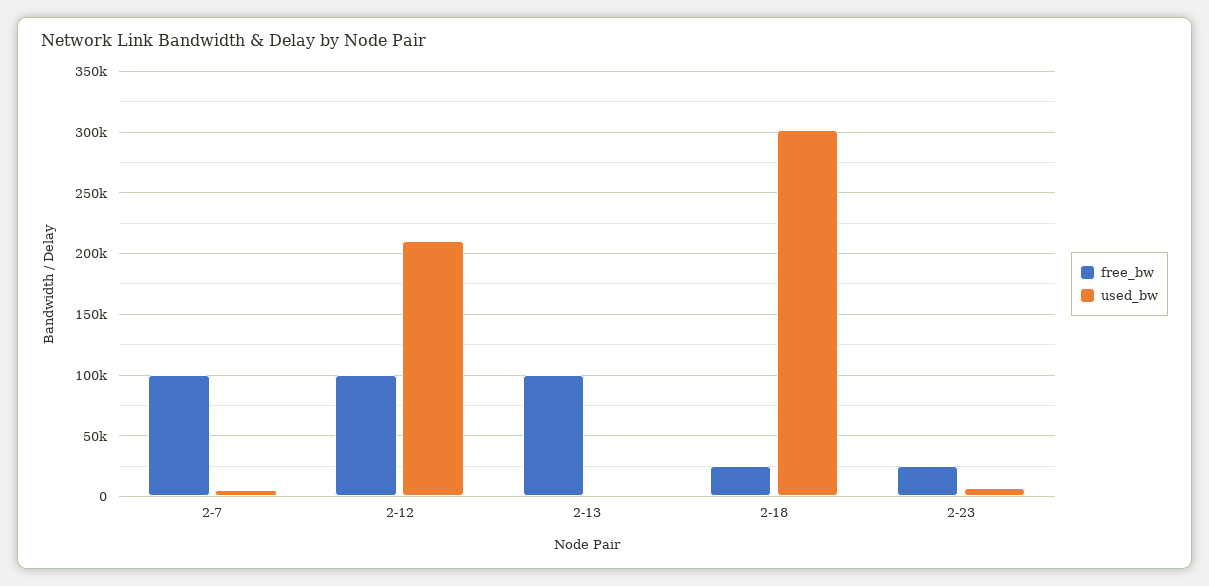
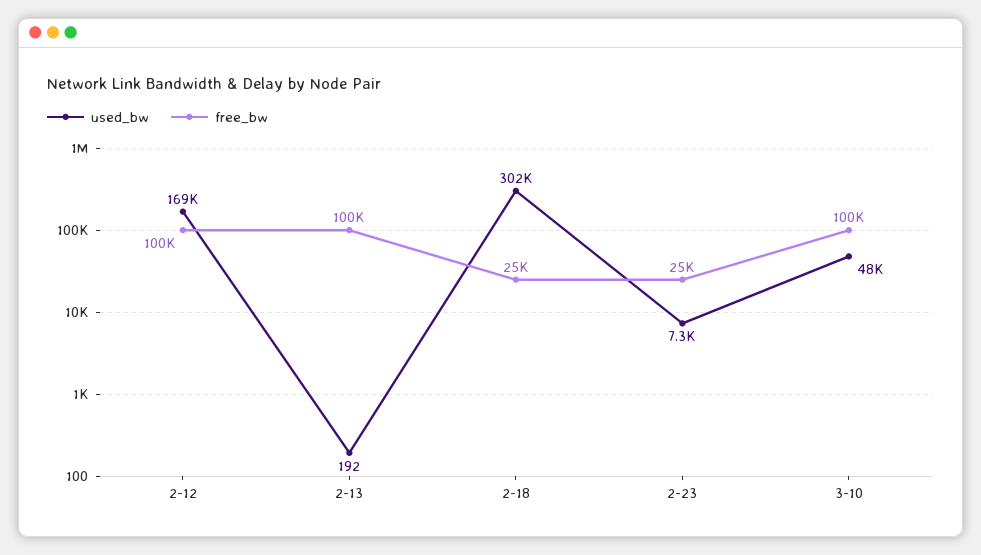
free_bw, 2-7: 100000 -> none
used_bw, 2-7: 5000 -> none
used_bw, 2-12: 210000 -> 169000
used_bw, 3-10: none -> 48000
free_bw, 3-10: none -> 100000

